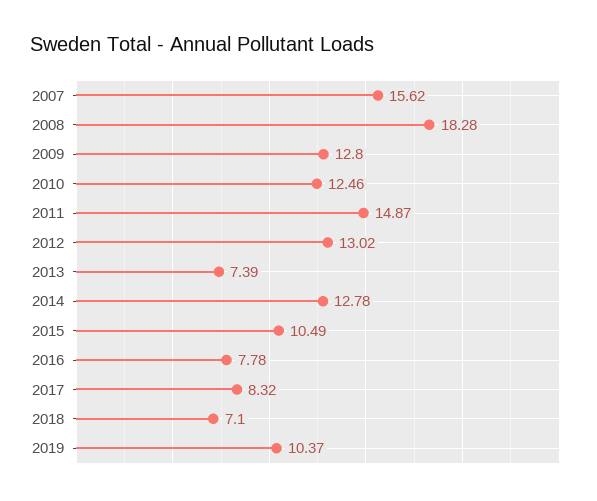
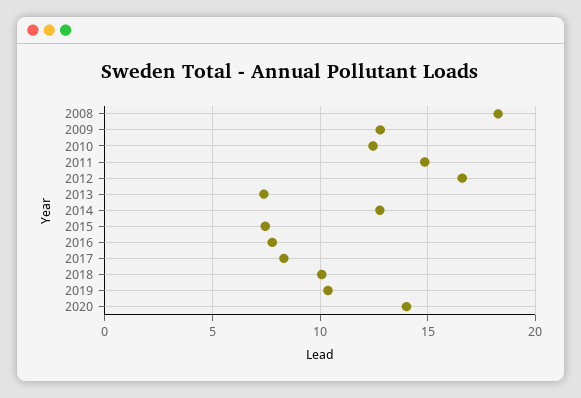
2007: 15.62 -> none
2012: 13.02 -> 16.5
2015: 10.49 -> 7.5
2018: 7.1 -> 10
2020: none -> 14

